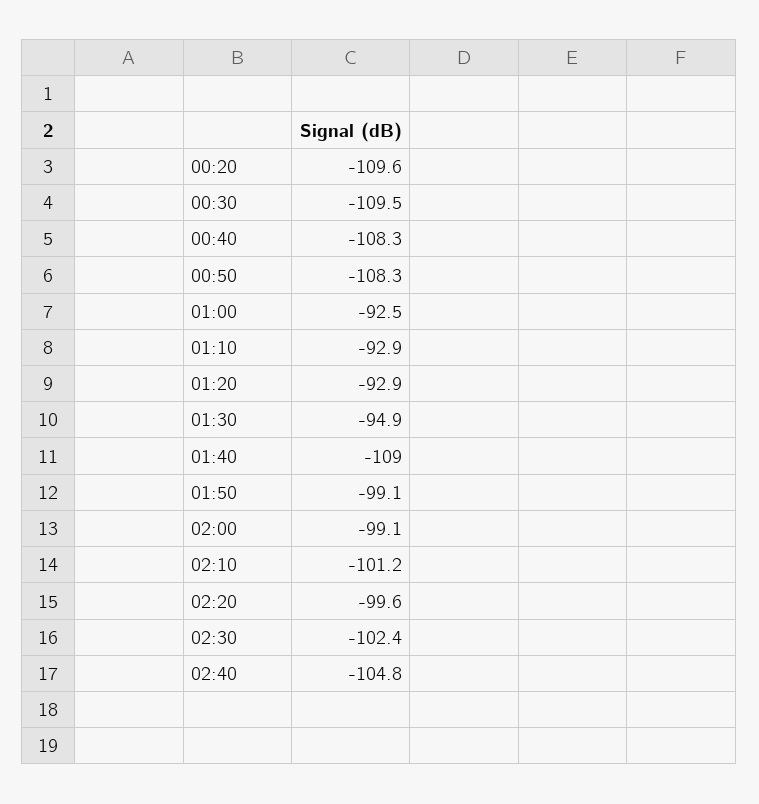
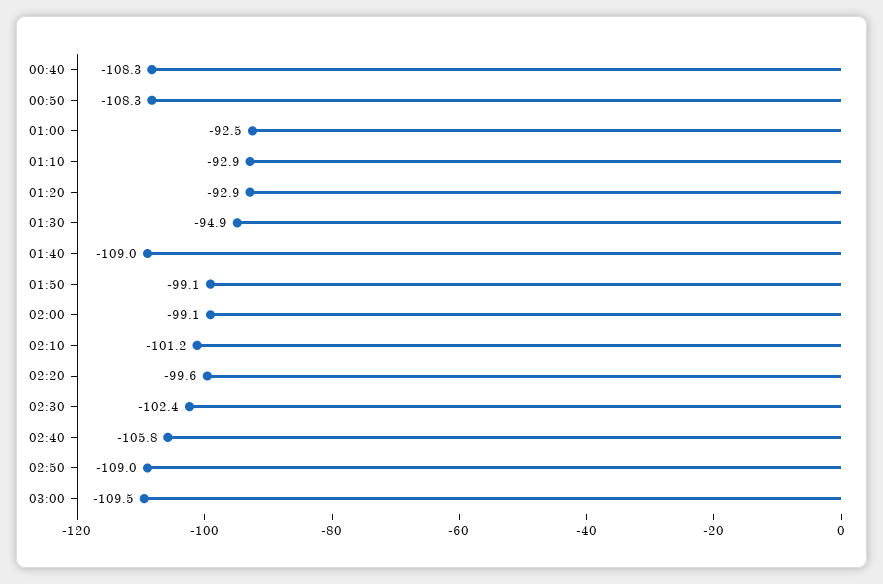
00:20: -109.6 -> none
00:30: -109.5 -> none
02:40: -104.8 -> -105.8
02:50: none -> -109
03:00: none -> -109.5

